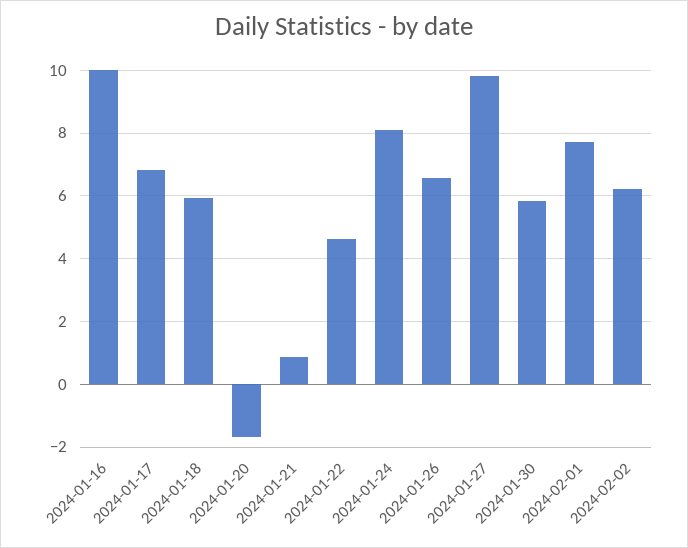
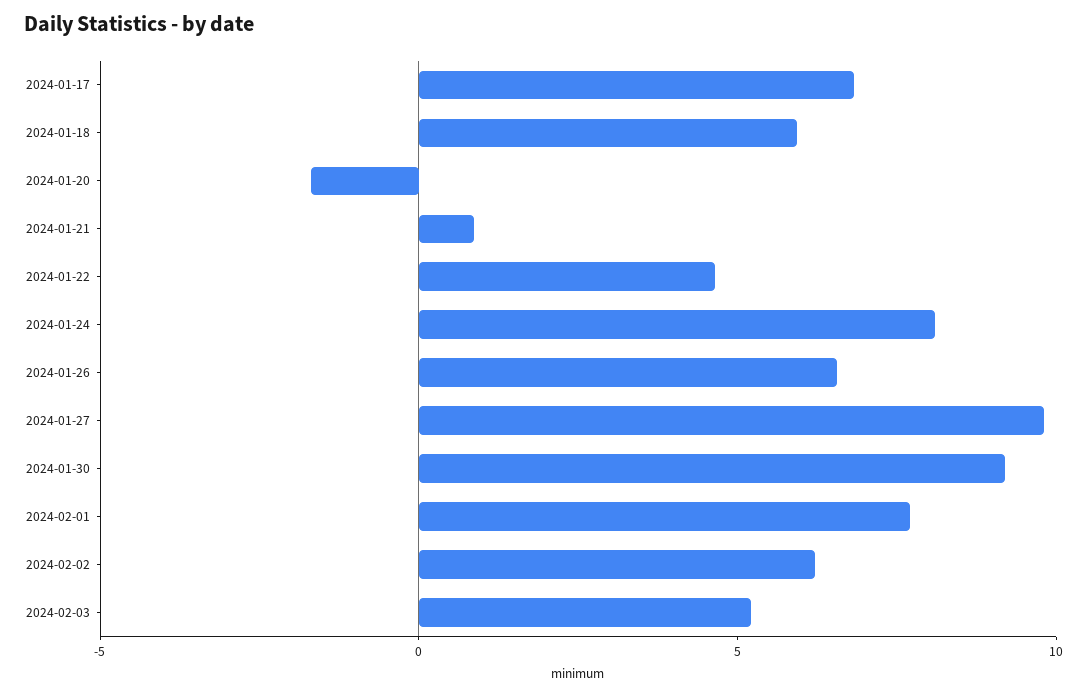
2024-01-16: 10 -> none
2024-01-30: 5.8 -> 9
2024-02-03: none -> 5

